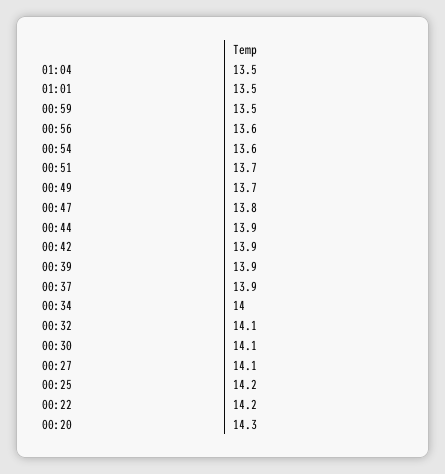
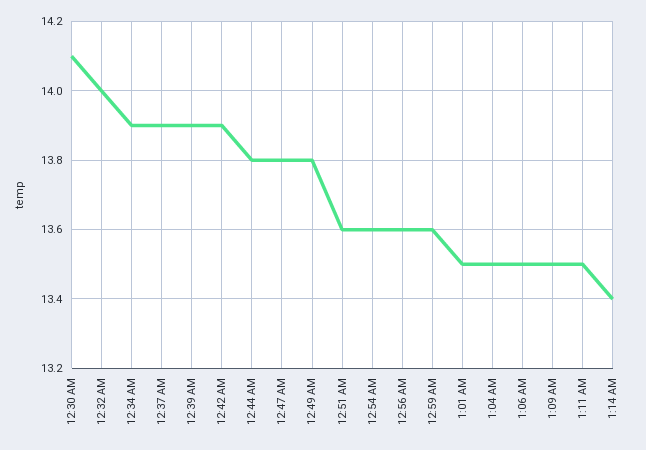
00:59: 13.5 -> 13.6
00:51: 13.7 -> 13.6
00:49: 13.7 -> 13.8
00:44: 13.9 -> 13.8
00:34: 14 -> 13.9
00:32: 14.1 -> 14
00:27: 14.1 -> none
00:25: 14.2 -> none
00:22: 14.2 -> none
00:20: 14.3 -> none
1:06 AM: none -> 13.5
1:09 AM: none -> 13.5
1:11 AM: none -> 13.5
1:14 AM: none -> 13.4

